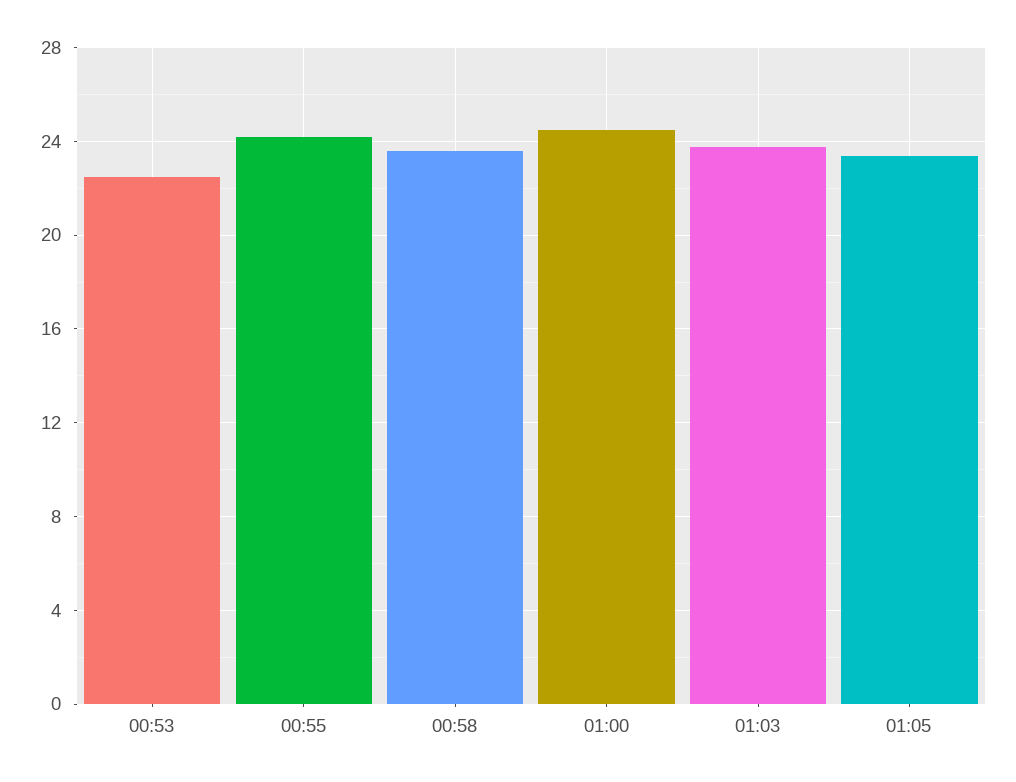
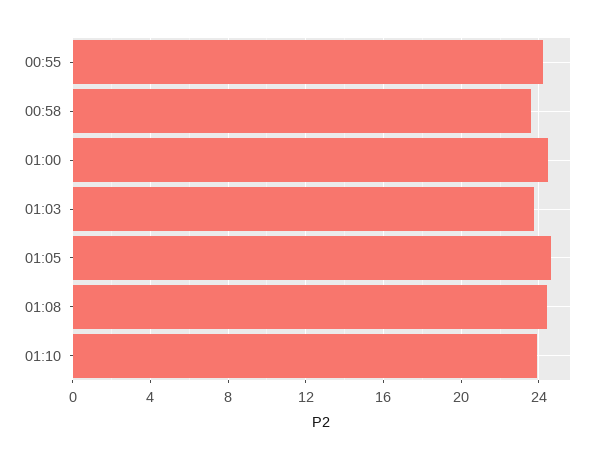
00:53: 22.5 -> none
01:05: 23.5 -> 24.5
01:08: none -> 24.5
01:10: none -> 24

